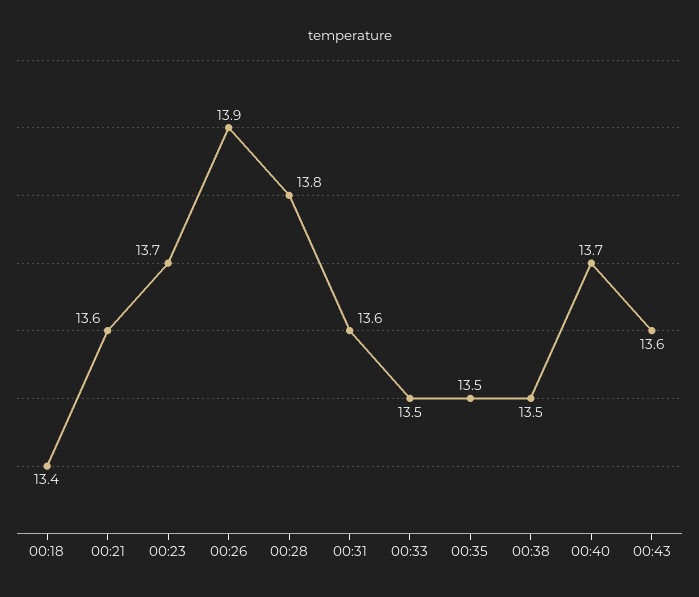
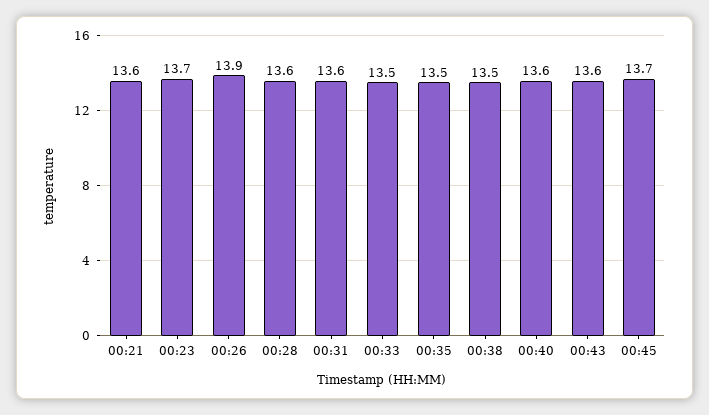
00:18: 13.4 -> none
00:28: 13.8 -> 13.6
00:40: 13.7 -> 13.6
00:45: none -> 13.7

